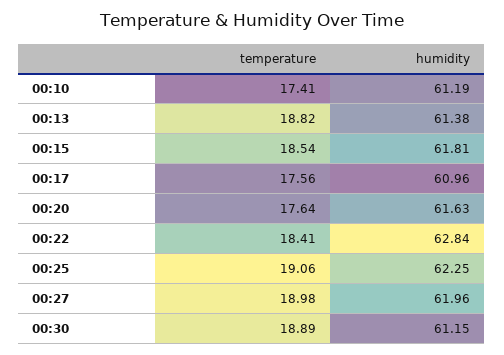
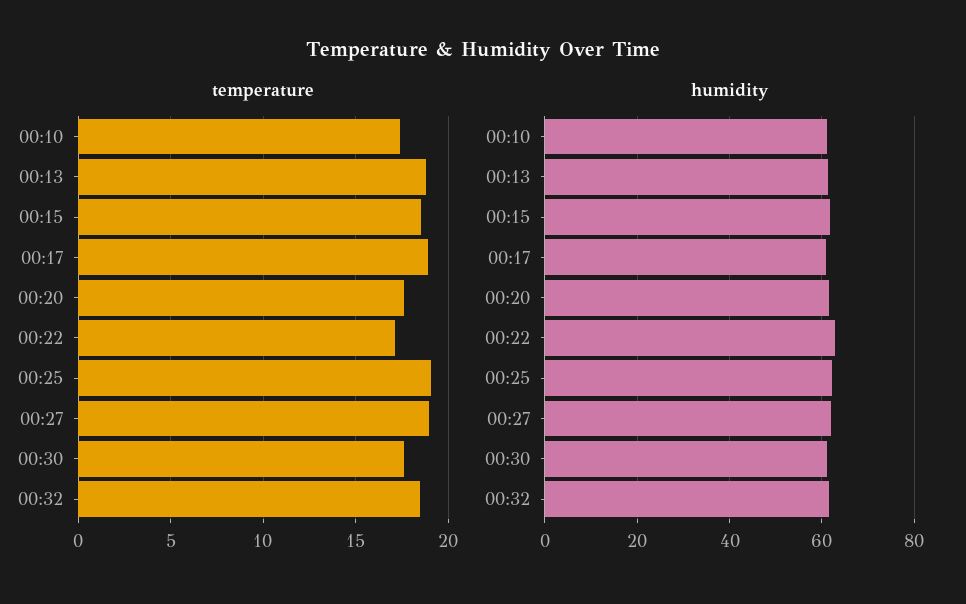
temperature, 00:17: 17.56 -> 19
temperature, 00:22: 18.41 -> 17
temperature, 00:30: 18.89 -> 17.5
temperature, 00:32: none -> 18.5
humidity, 00:32: none -> 62

